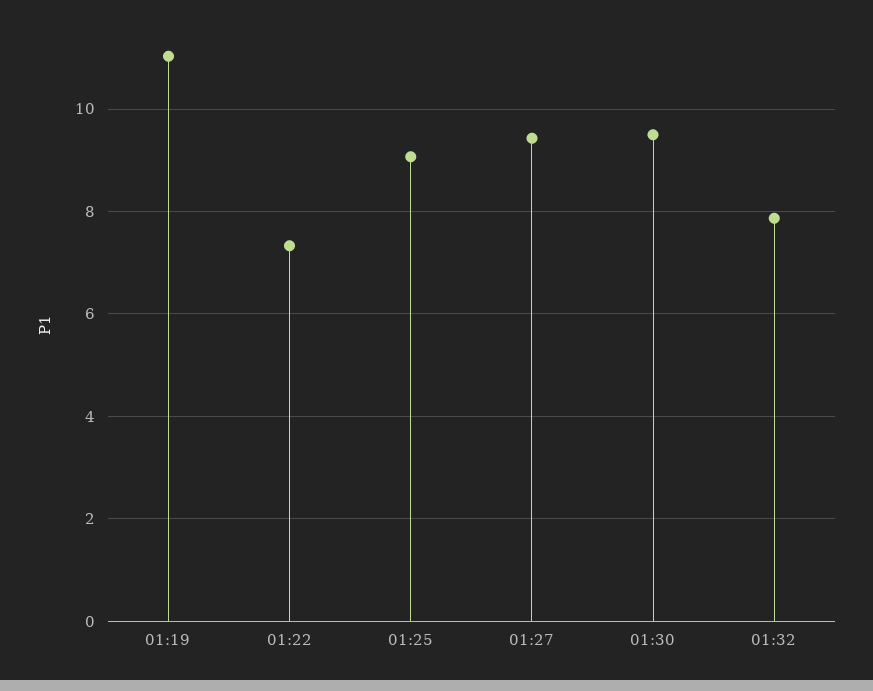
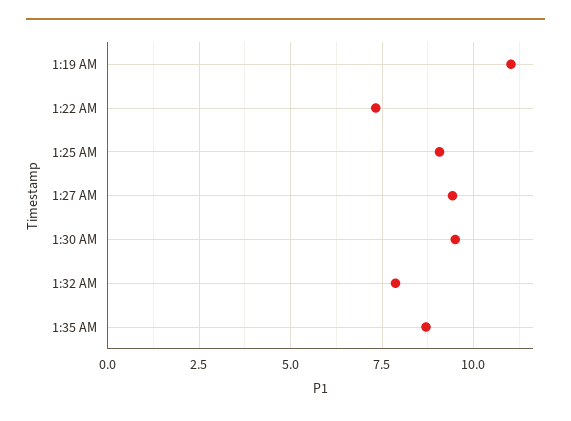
1:35 AM: none -> 8.75

